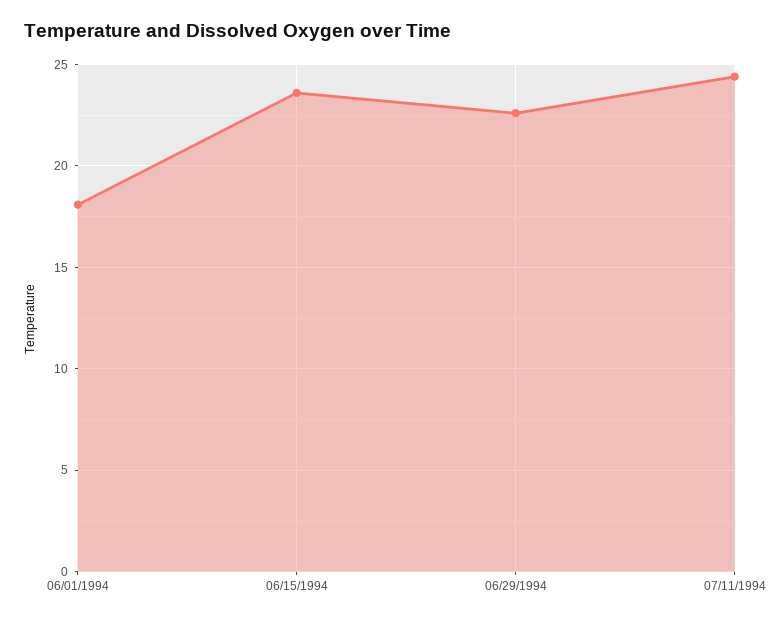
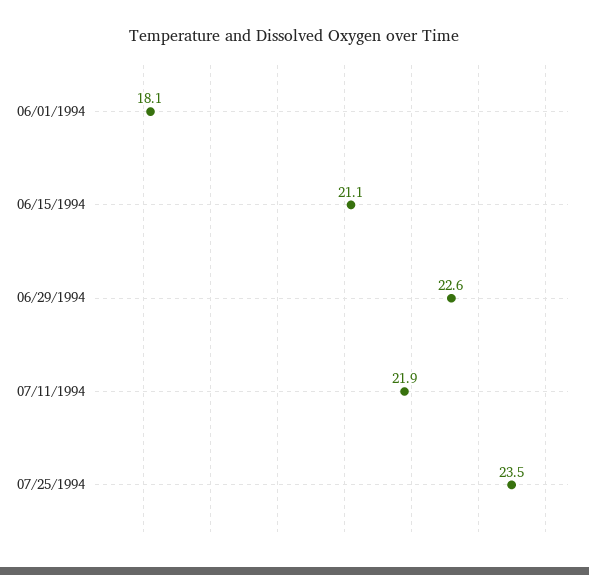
06/15/1994: 23.5 -> 21.1
07/11/1994: 24.5 -> 21.9
07/25/1994: none -> 23.5

